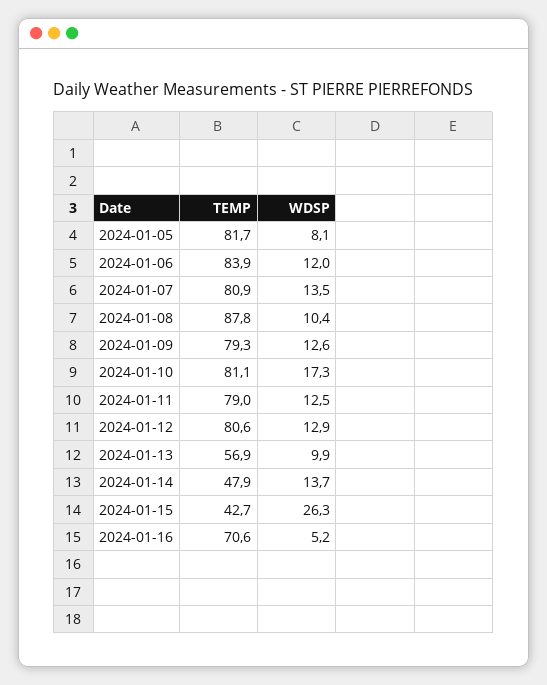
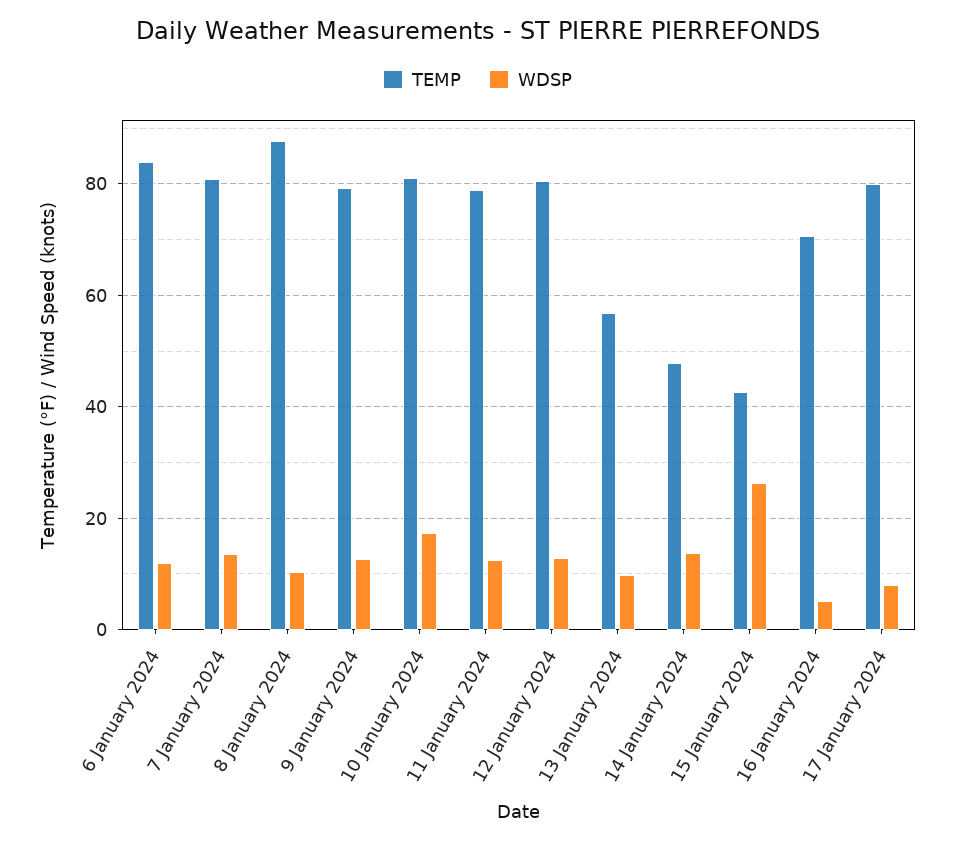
TEMP, 2024-01-05: 81.7 -> none
WDSP, 2024-01-05: 8.1 -> none
TEMP, 17 January 2024: none -> 80
WDSP, 17 January 2024: none -> 8

